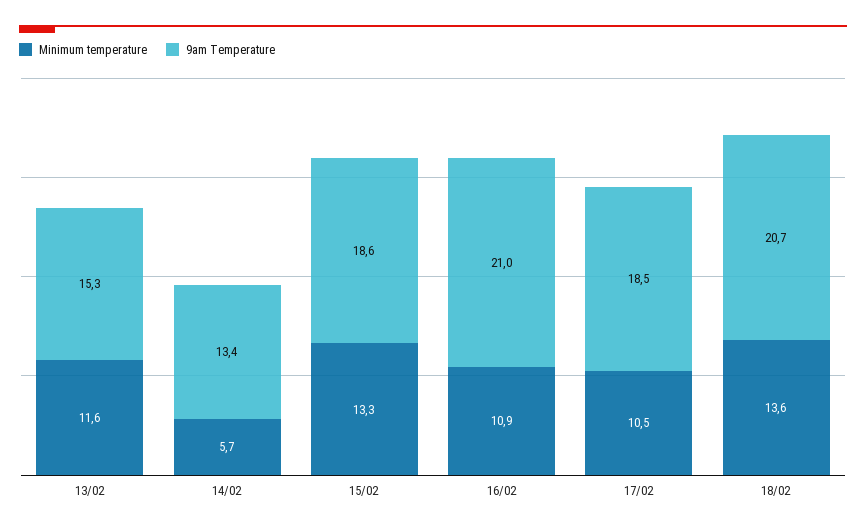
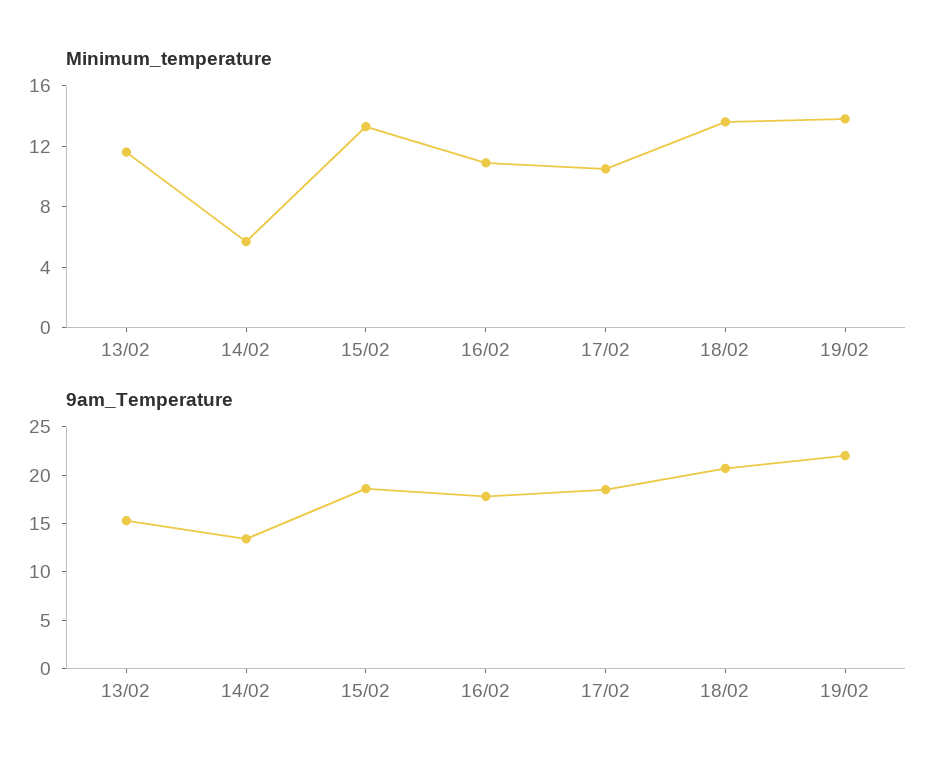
9am Temperature, 16/02: 21 -> 18
Minimum temperature, 19/02: none -> 14
9am Temperature, 19/02: none -> 22

